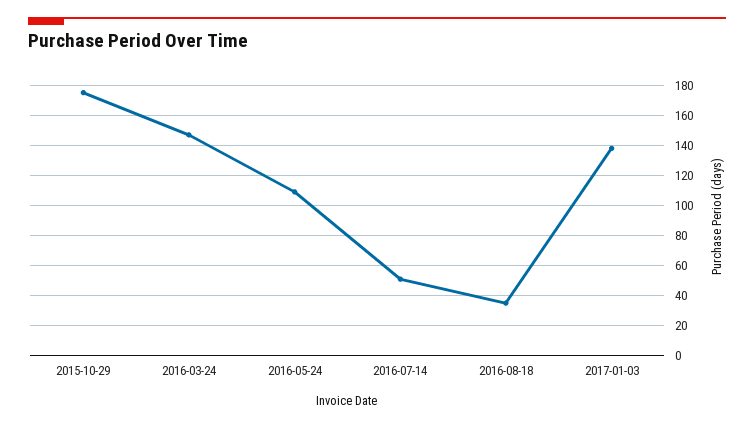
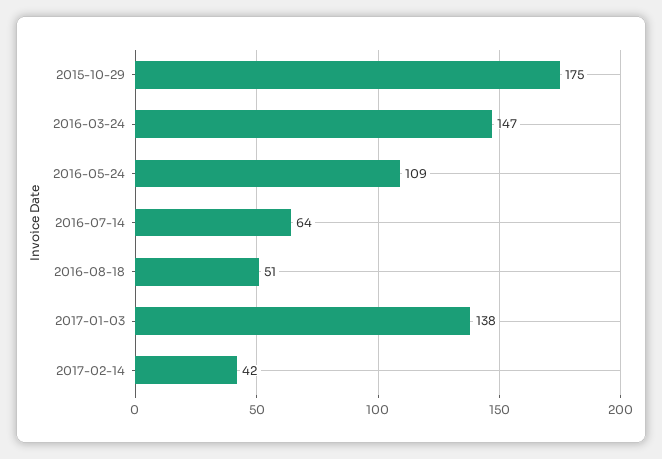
2016-07-14: 50 -> 64
2016-08-18: 35 -> 51
2017-02-14: none -> 42

